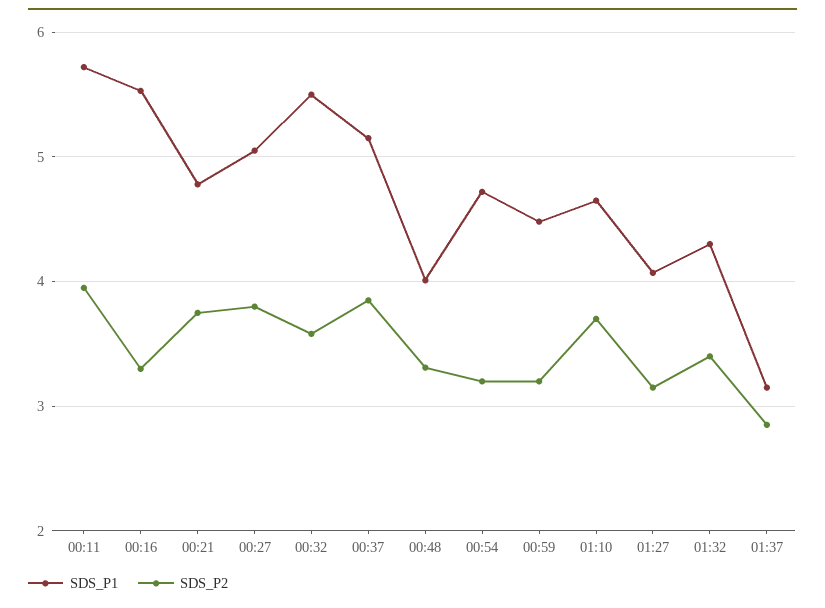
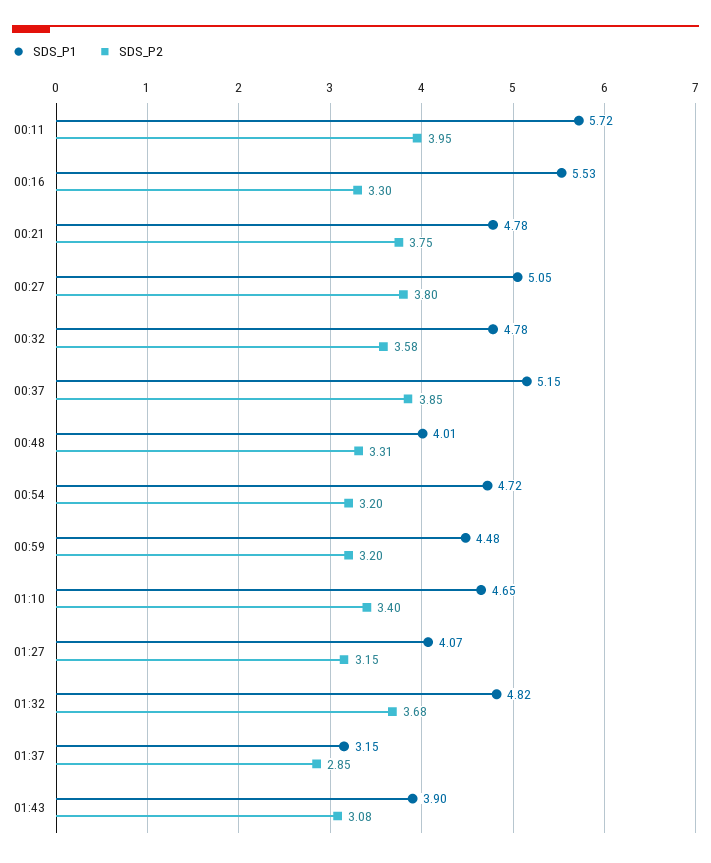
SDS_P1, 00:32: 5.5 -> 4.78
SDS_P2, 01:10: 3.7 -> 3.4
SDS_P1, 01:32: 4.3 -> 4.82
SDS_P2, 01:32: 3.4 -> 3.68
SDS_P1, 01:43: none -> 3.9
SDS_P2, 01:43: none -> 3.08

